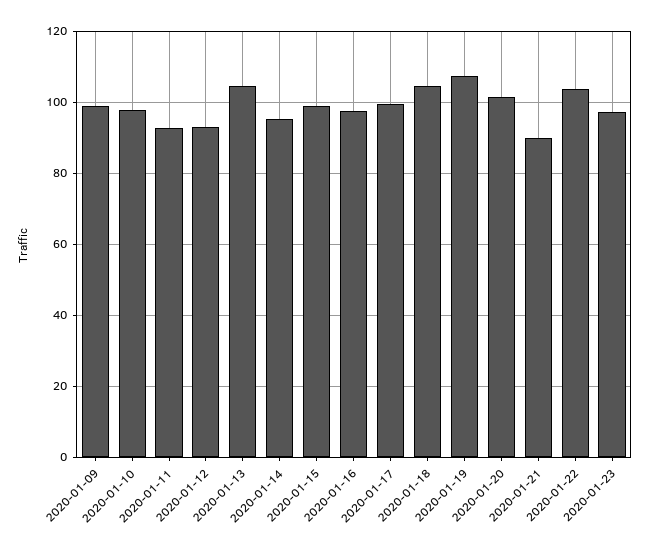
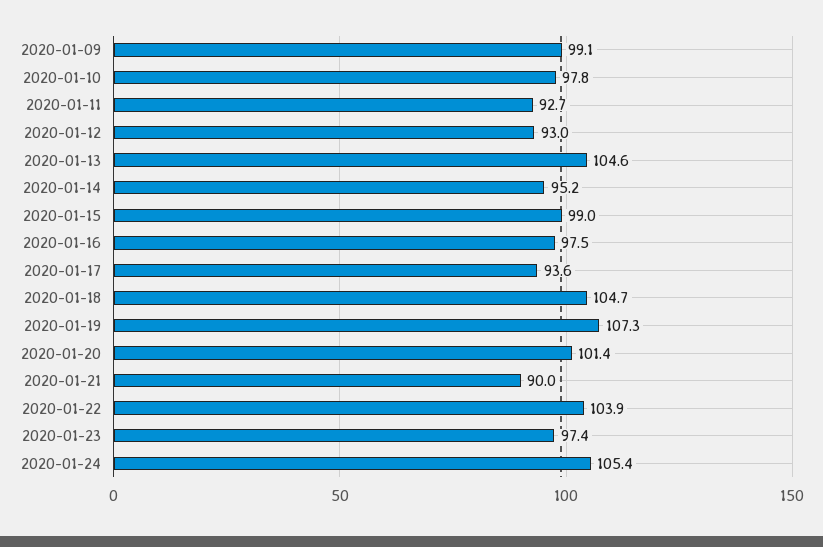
2020-01-17: 100 -> 93.6
2020-01-24: none -> 105.4

